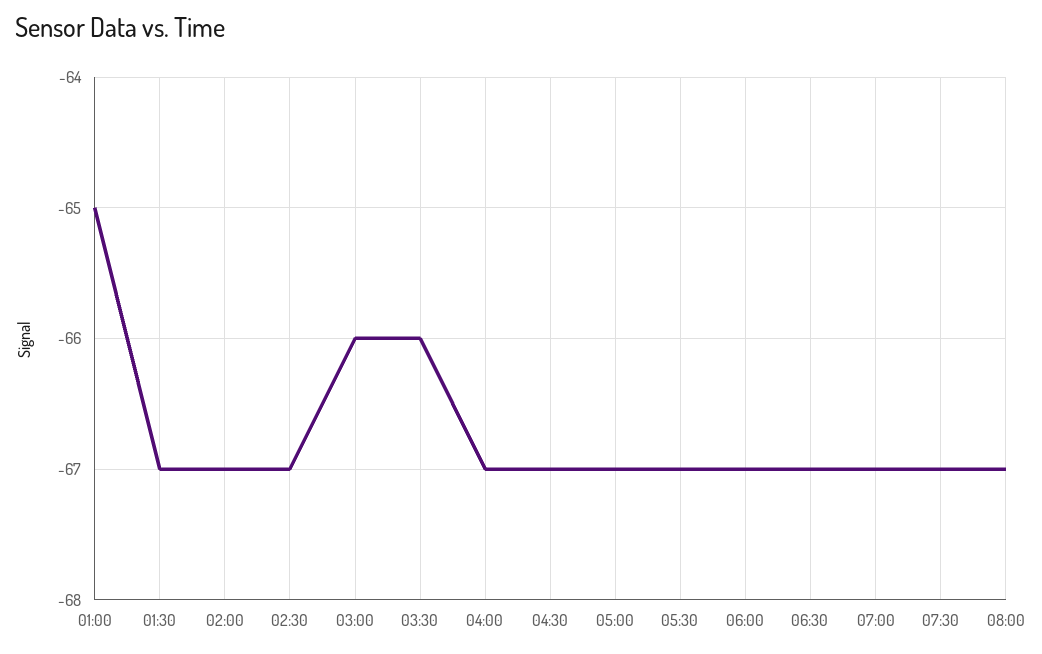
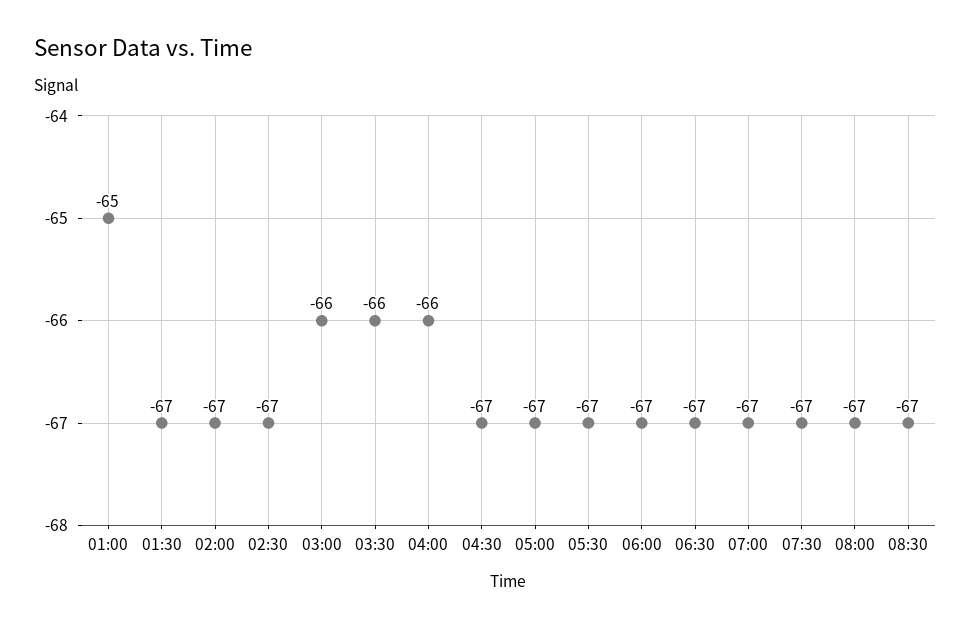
04:00: -67 -> -66
08:30: none -> -67

